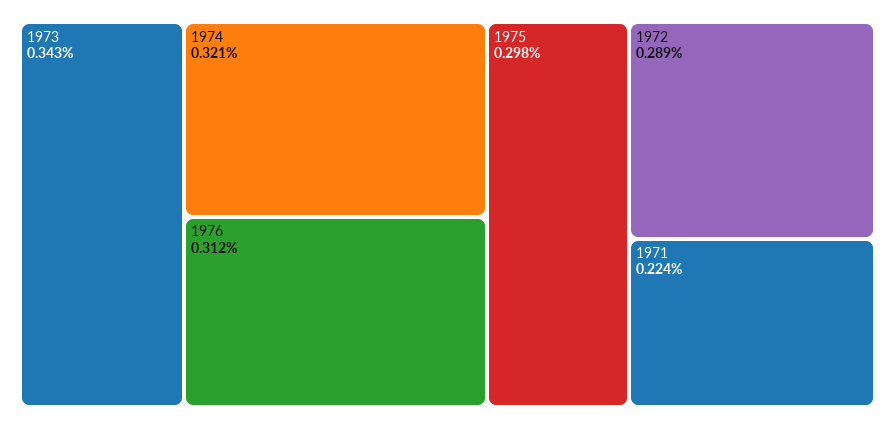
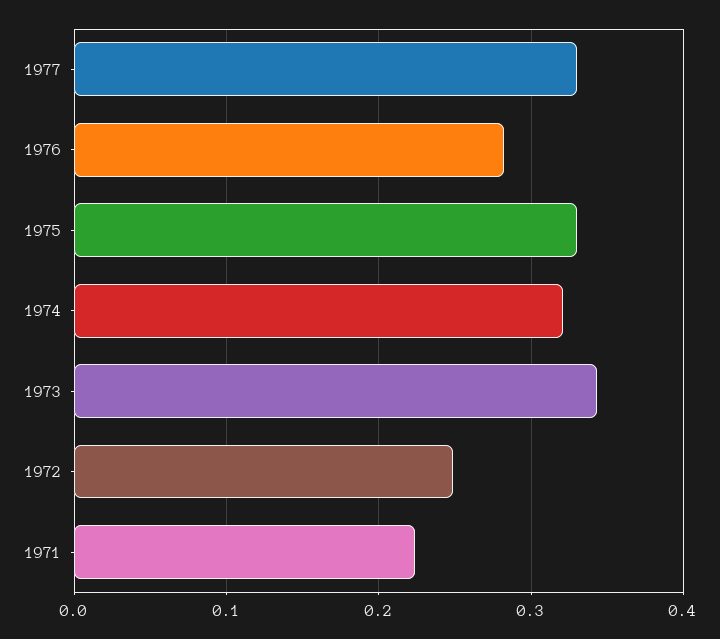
1976: 0.312 -> 0.28
1975: 0.298 -> 0.33
1972: 0.289 -> 0.25
1977: none -> 0.33

